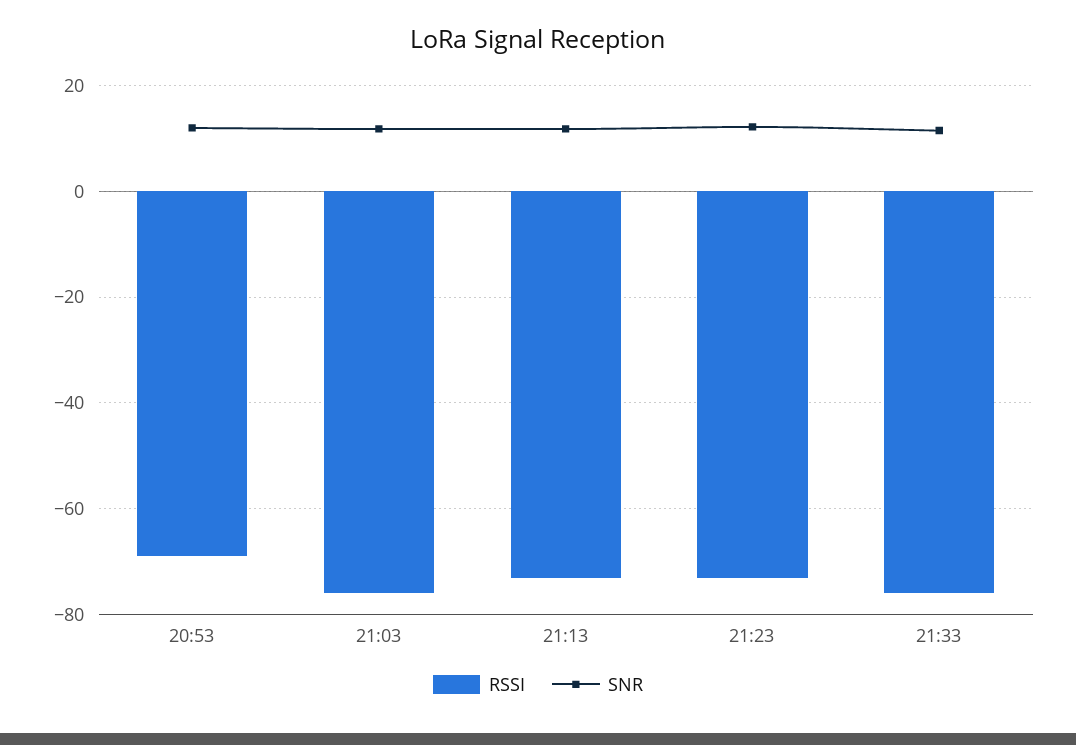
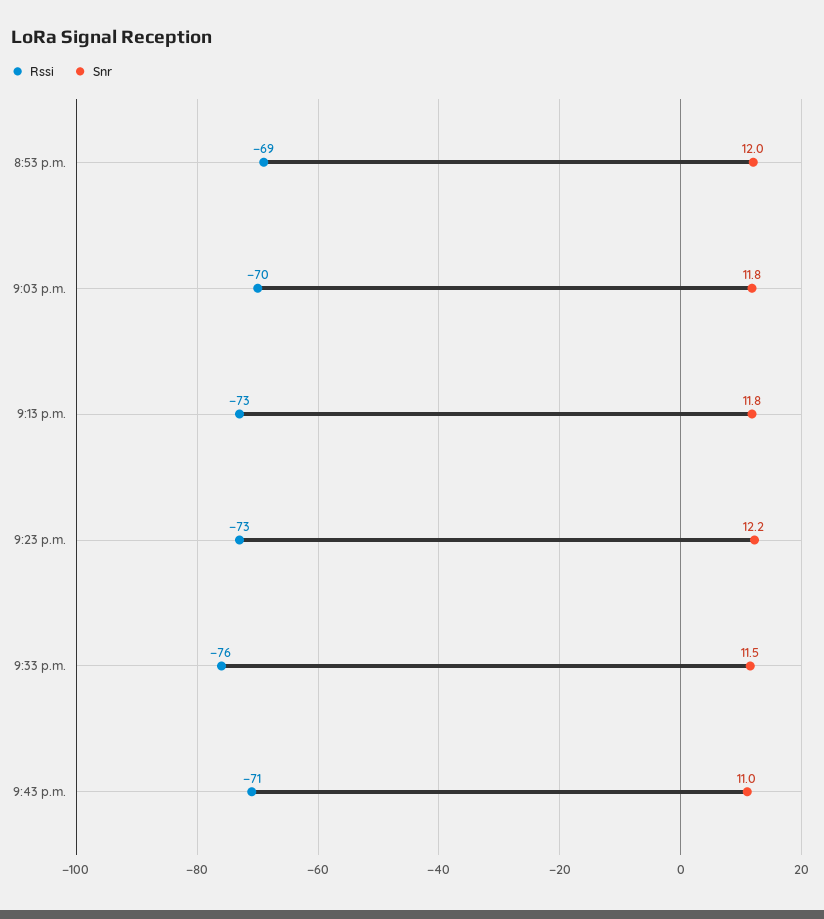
RSSI, 21:03: -76 -> -70
RSSI, 9:43 p.m.: none -> -71
SNR, 9:43 p.m.: none -> 11

